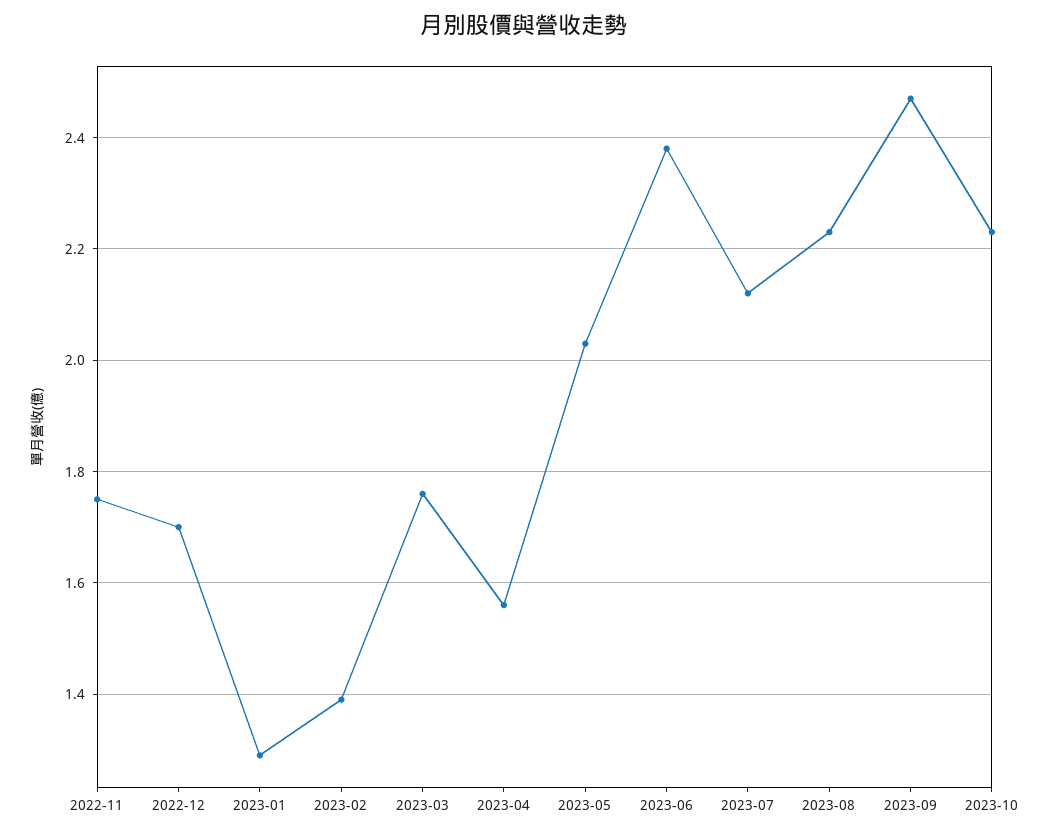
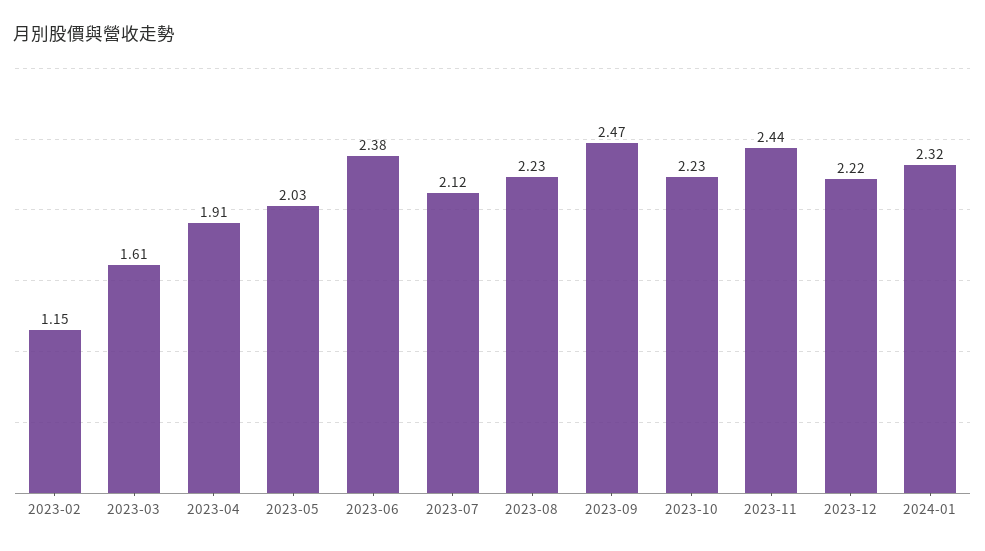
2022-11: 1.75 -> none
2022-12: 1.7 -> none
2023-01: 1.3 -> none
2023-02: 1.4 -> 1.15
2023-03: 1.75 -> 1.61
2023-04: 1.55 -> 1.91
2023-11: none -> 2.44
2023-12: none -> 2.22
2024-01: none -> 2.32

